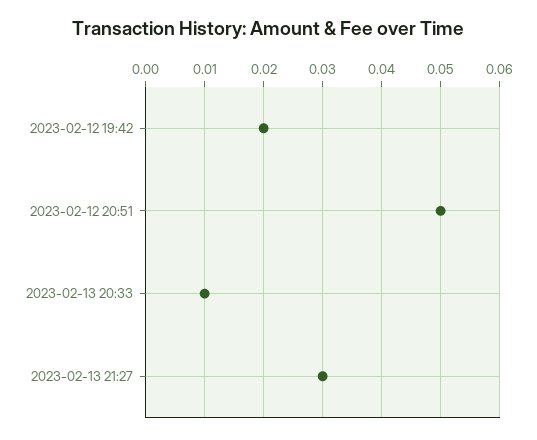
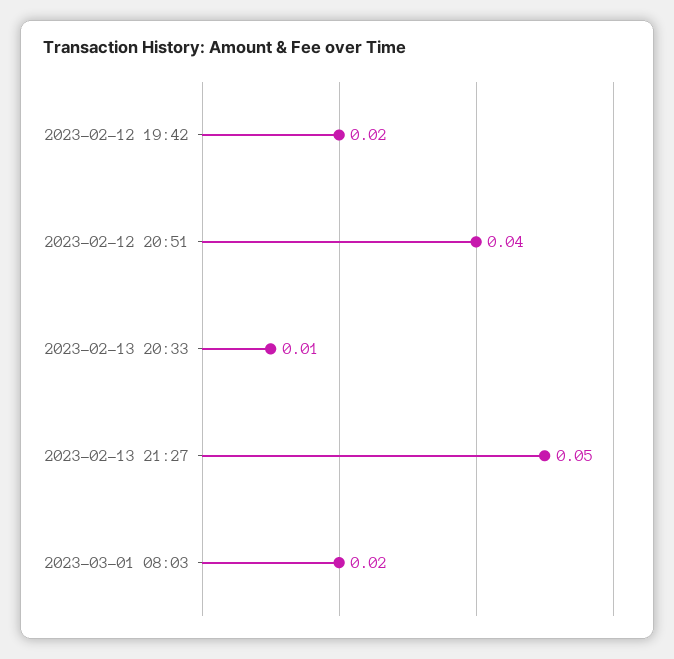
2023-02-12 20:51: 0.05 -> 0.04
2023-02-13 21:27: 0.03 -> 0.05
2023-03-01 08:03: none -> 0.02

